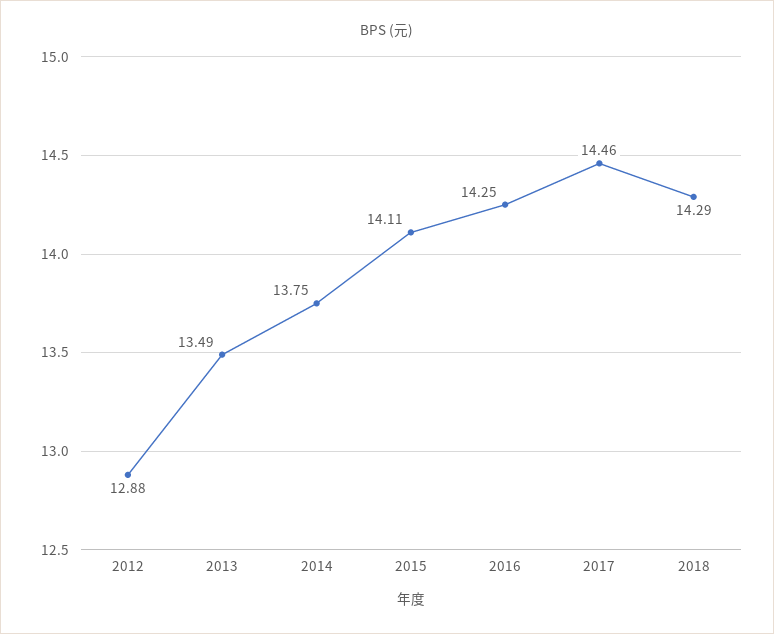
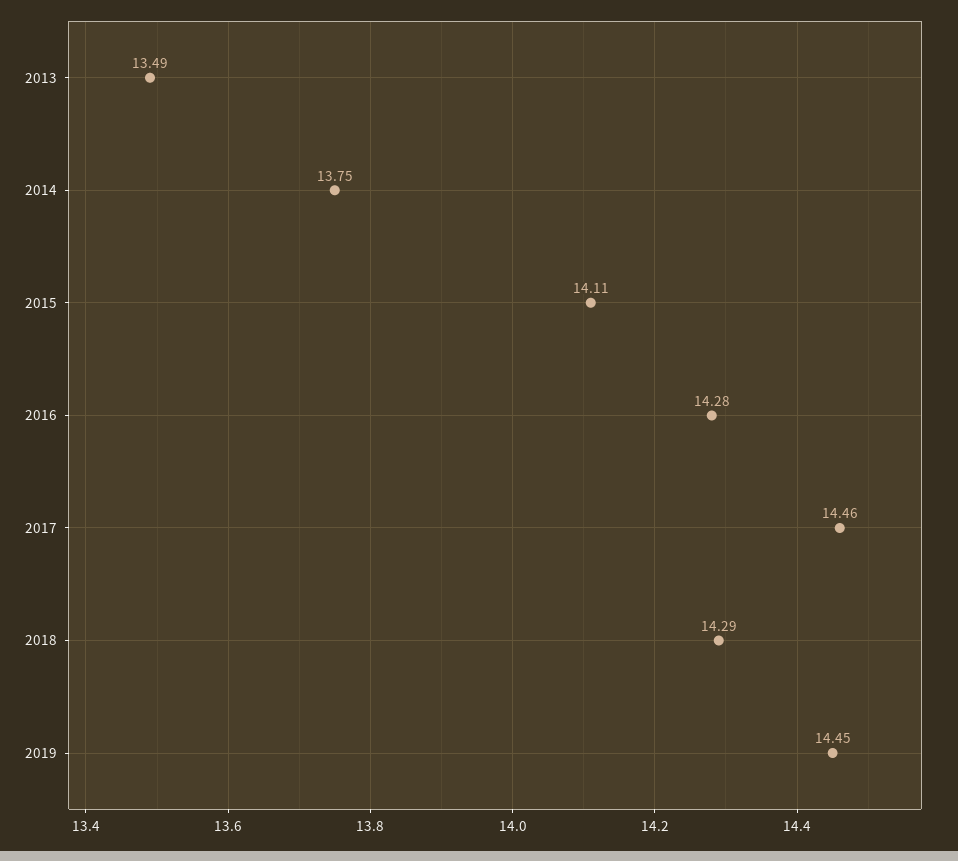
2012: 12.88 -> none
2016: 14.25 -> 14.28
2019: none -> 14.45

